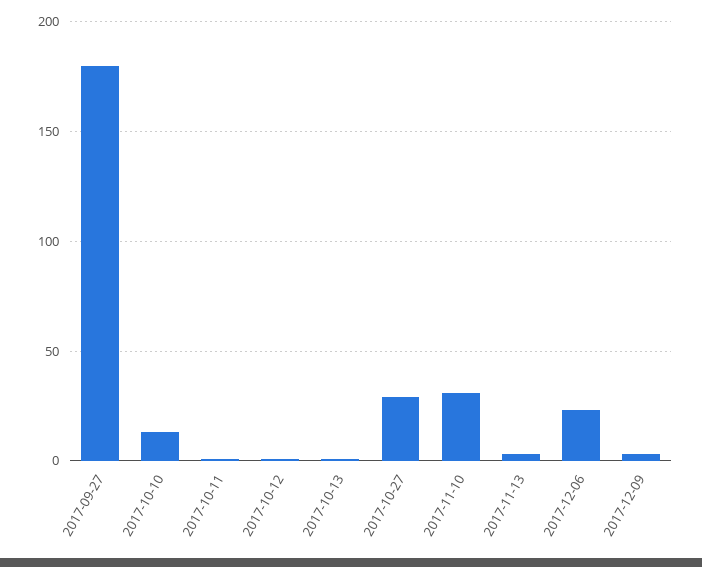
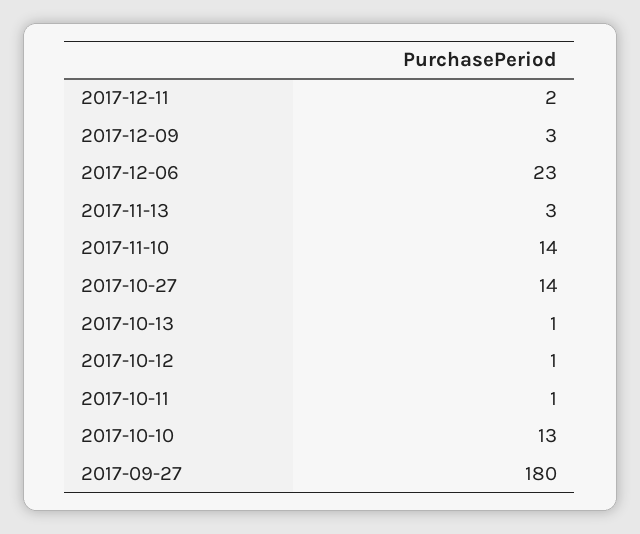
2017-10-27: 30 -> 14
2017-11-10: 30 -> 14
2017-12-11: none -> 2

